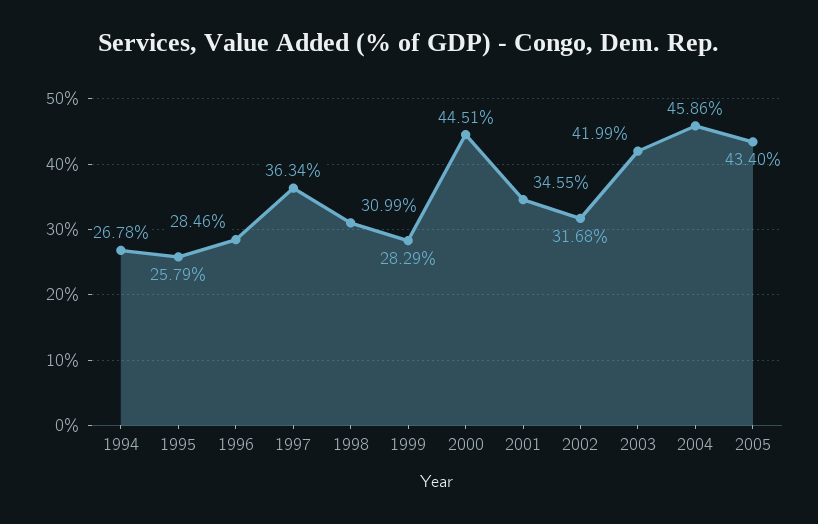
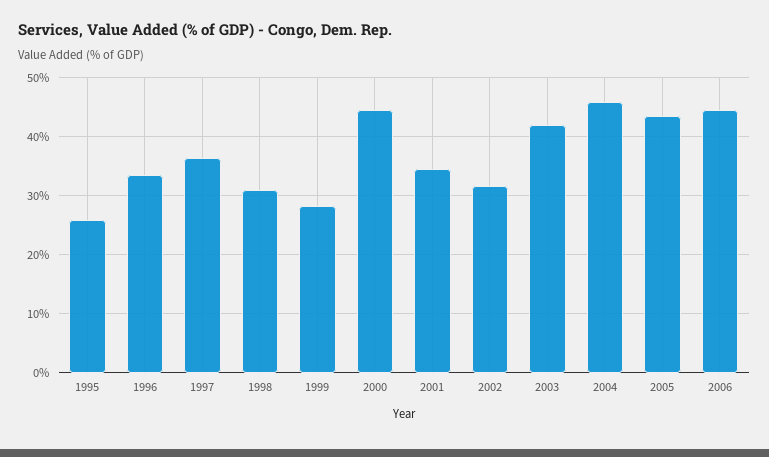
1994: 26.78 -> none
1996: 28.46 -> 34
2006: none -> 44

